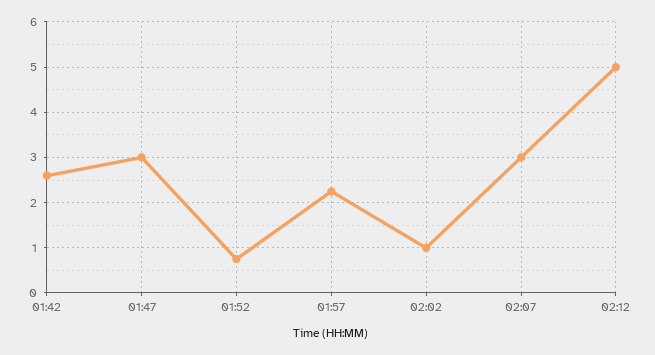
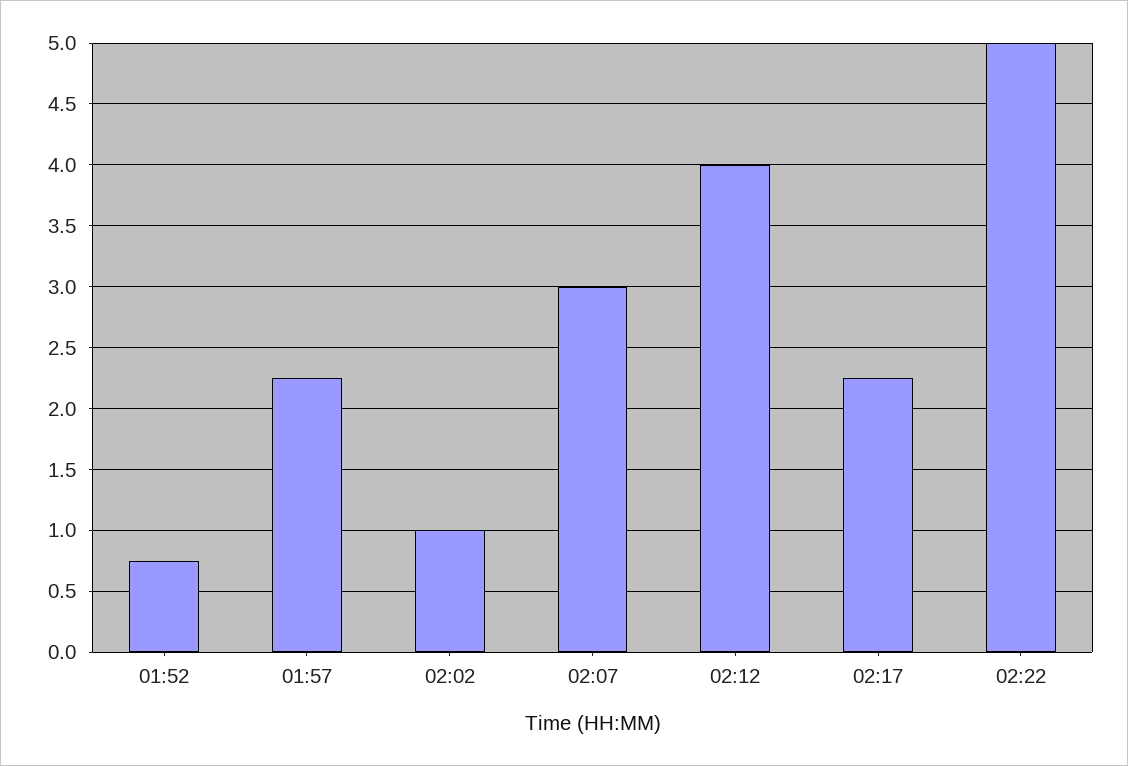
01:42: 2.6 -> none
01:47: 3 -> none
02:12: 5 -> 4
02:17: none -> 2.25
02:22: none -> 5

